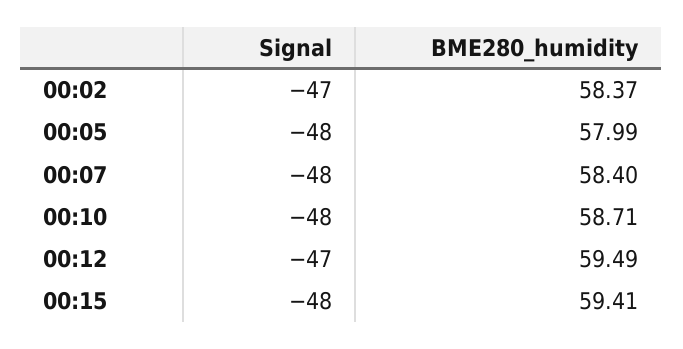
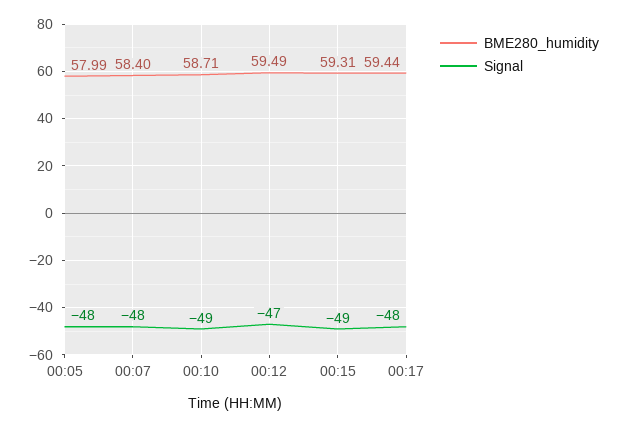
Signal, 00:02: -47 -> none
BME280_humidity, 00:02: 58.37 -> none
Signal, 00:10: -48 -> -49
Signal, 00:15: -48 -> -49
BME280_humidity, 00:15: 59.41 -> 59.31
BME280_humidity, 00:17: none -> 59.44
Signal, 00:17: none -> -48

